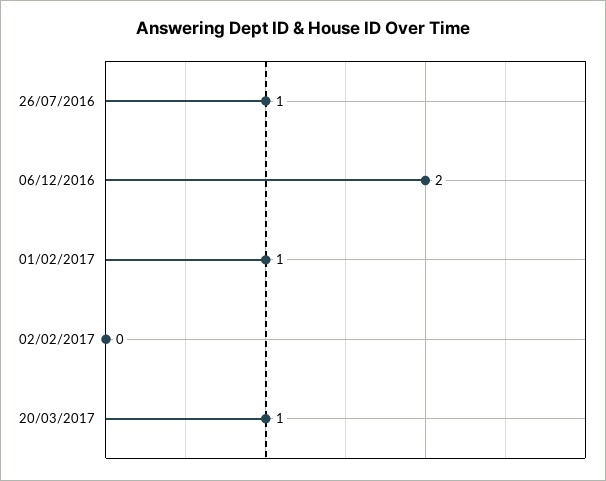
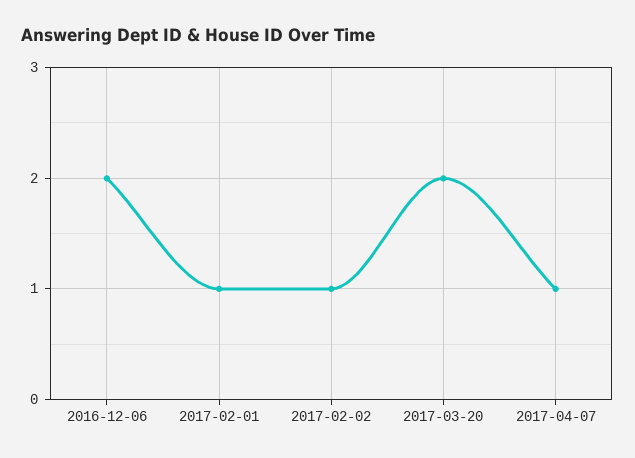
26/07/2016: 1 -> none
02/02/2017: 0 -> 1
20/03/2017: 1 -> 2
2017-04-07: none -> 1

